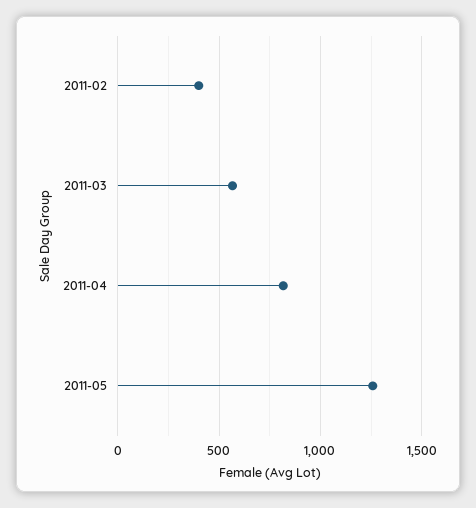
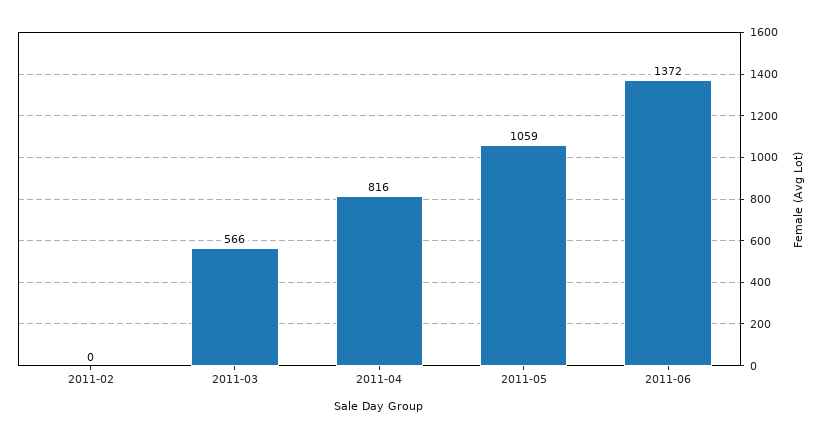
2011-02: 400 -> 0
2011-05: 1250 -> 1059
2011-06: none -> 1372

